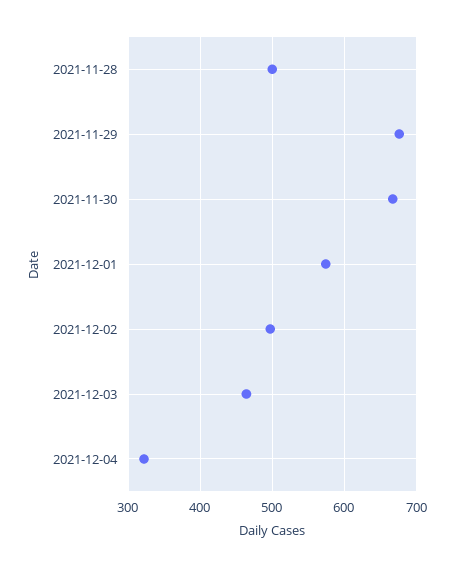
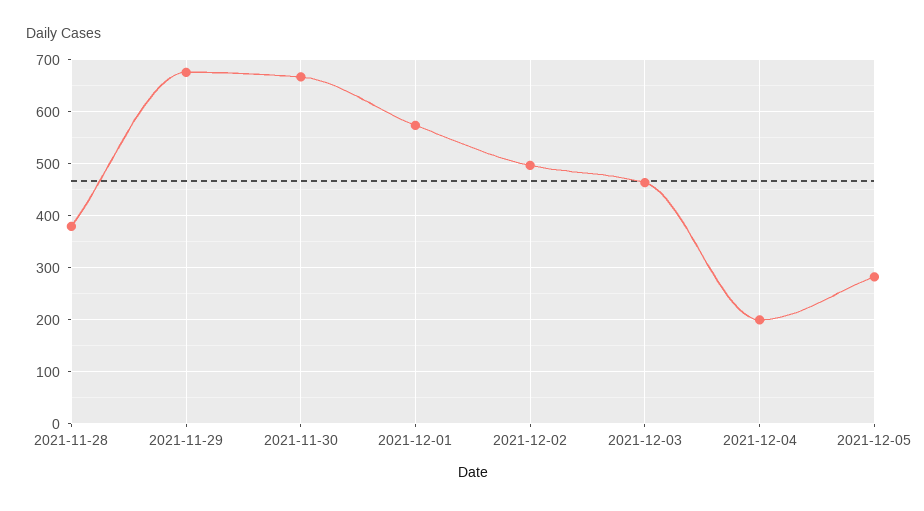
2021-11-28: 500 -> 380
2021-12-04: 320 -> 200
2021-12-05: none -> 280

